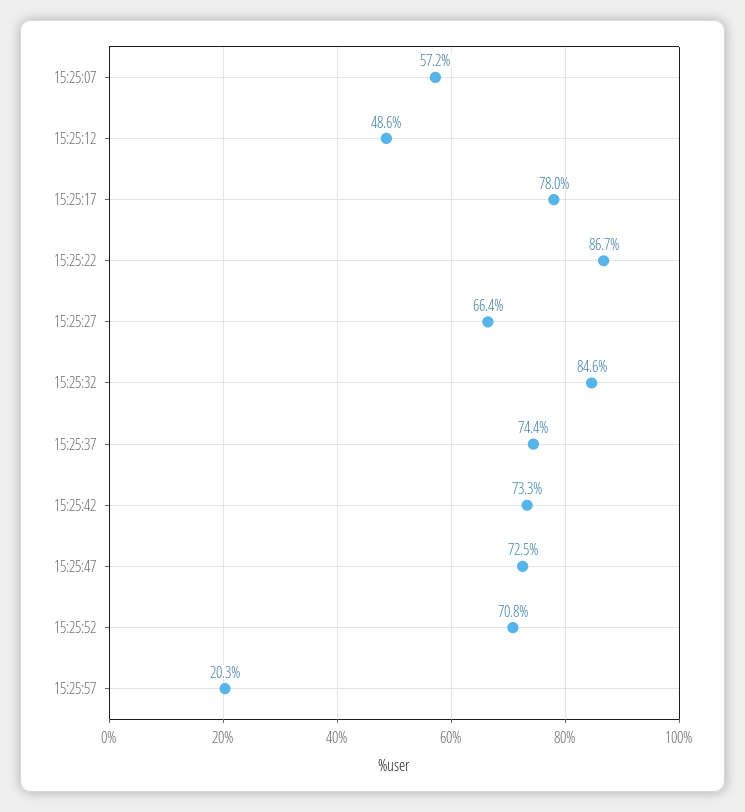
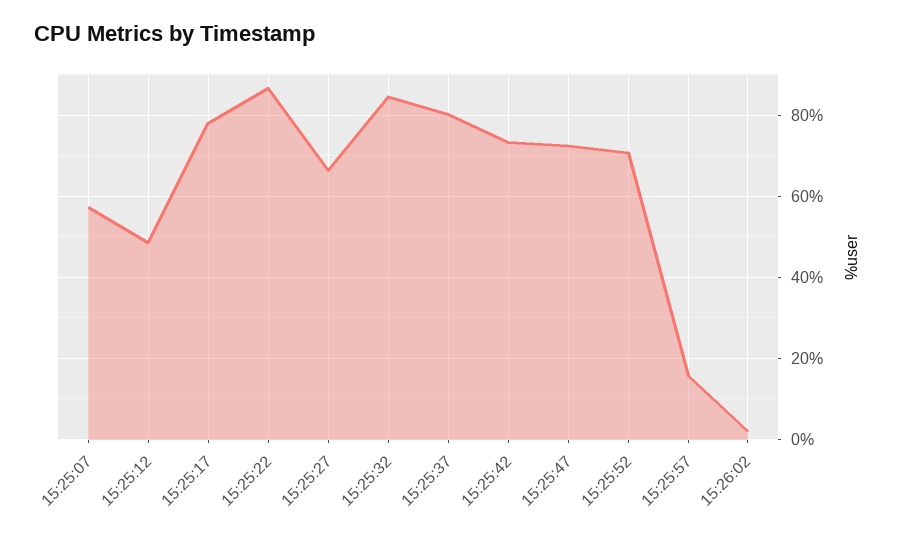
15:25:37: 74.4 -> 80
15:25:57: 20.3 -> 16
15:26:02: none -> 2

